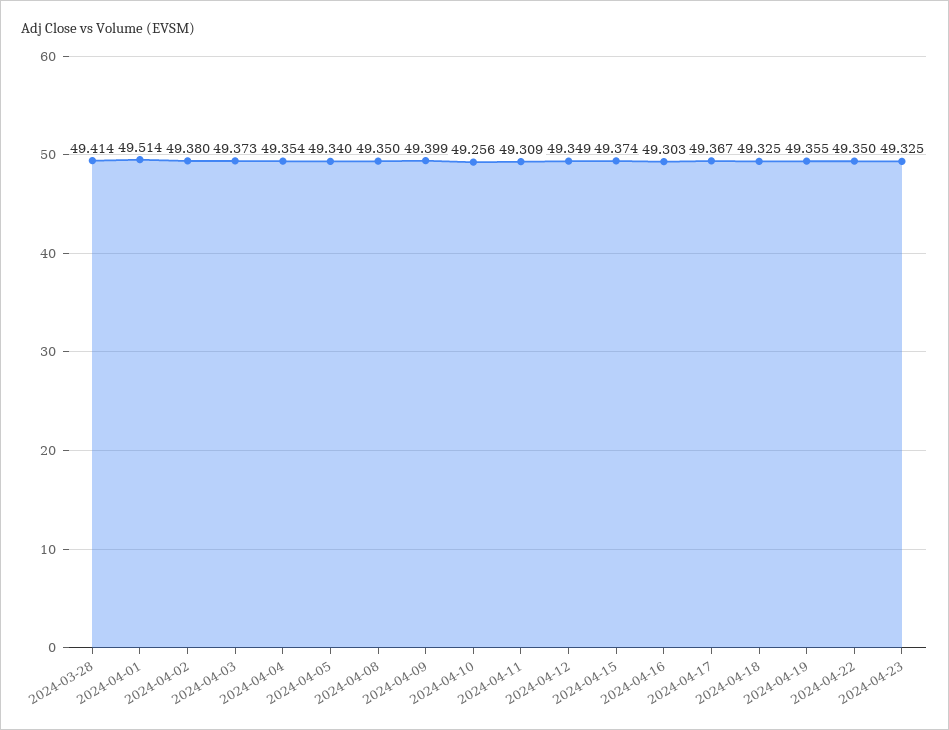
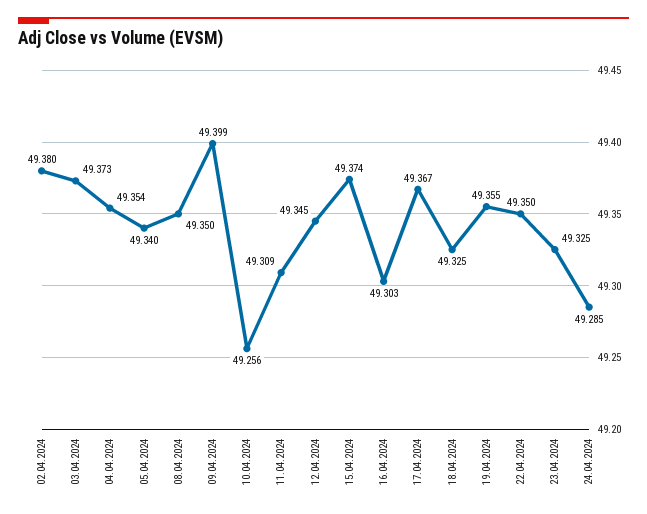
2024-03-28: 49.414 -> none
2024-04-01: 49.514 -> none
2024-04-12: 49.349 -> 49.345
24.04.2024: none -> 49.285

